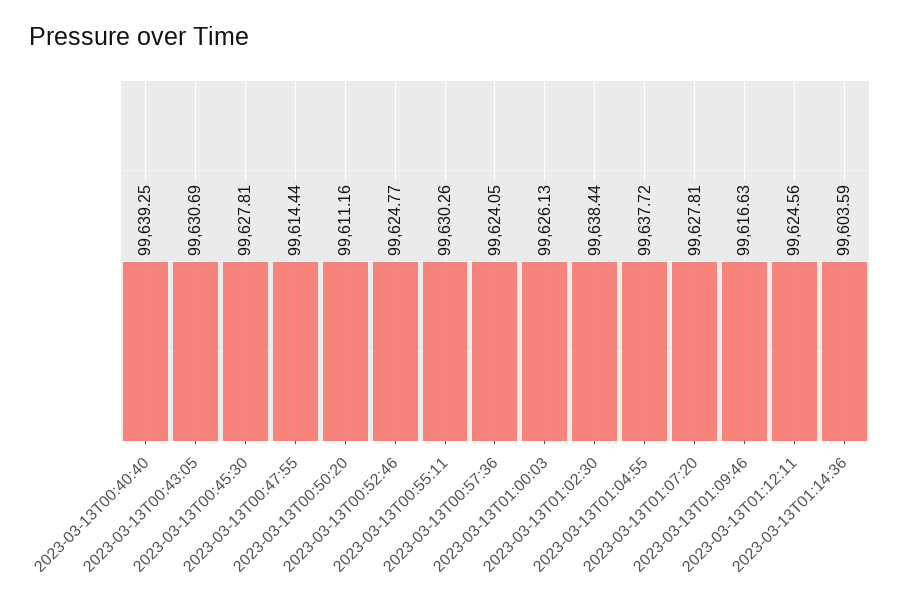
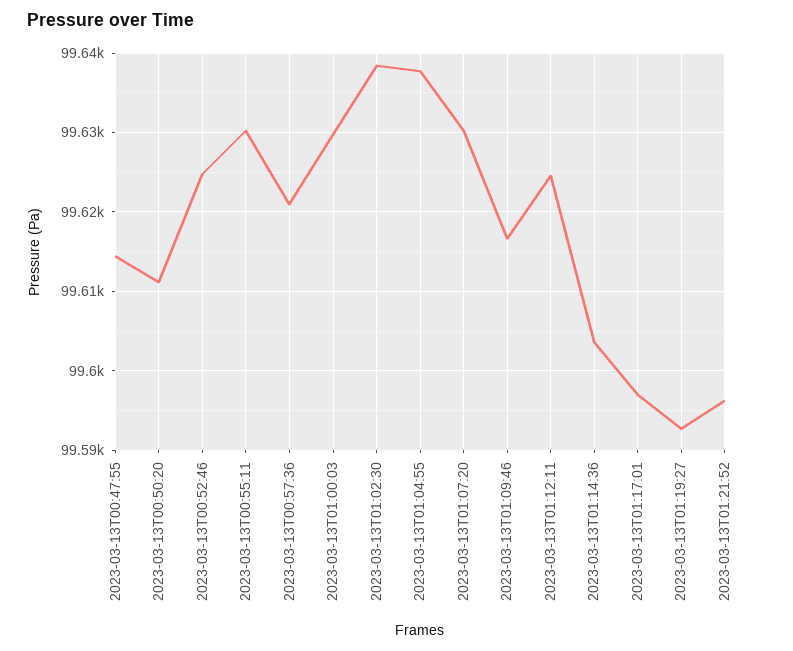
2023-03-13T00:40:40: 99639.25 -> none
2023-03-13T00:43:05: 99630.69 -> none
2023-03-13T00:45:30: 99627.81 -> none
2023-03-13T00:57:36: 99624.05 -> 99621
2023-03-13T01:00:03: 99626.13 -> 99630
2023-03-13T01:07:20: 99627.81 -> 99630
2023-03-13T01:17:01: none -> 99597
2023-03-13T01:19:27: none -> 99593
2023-03-13T01:21:52: none -> 99596

